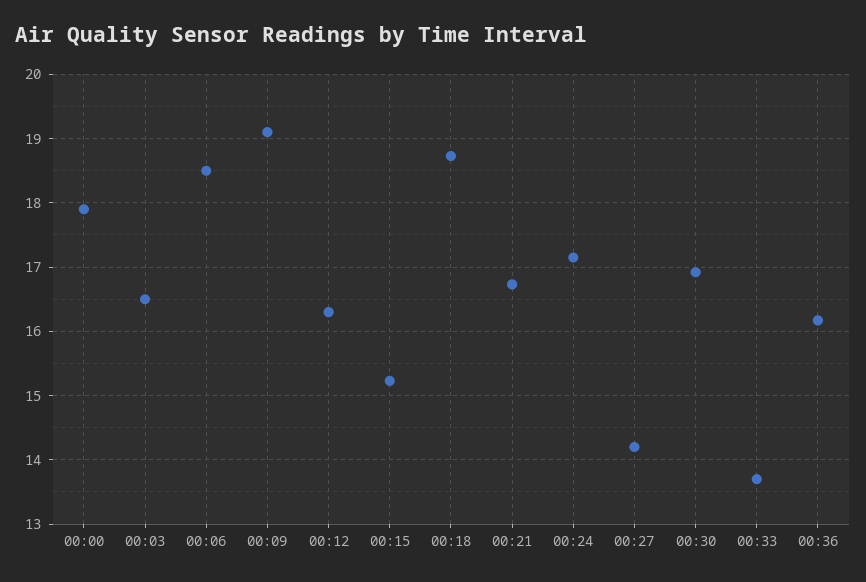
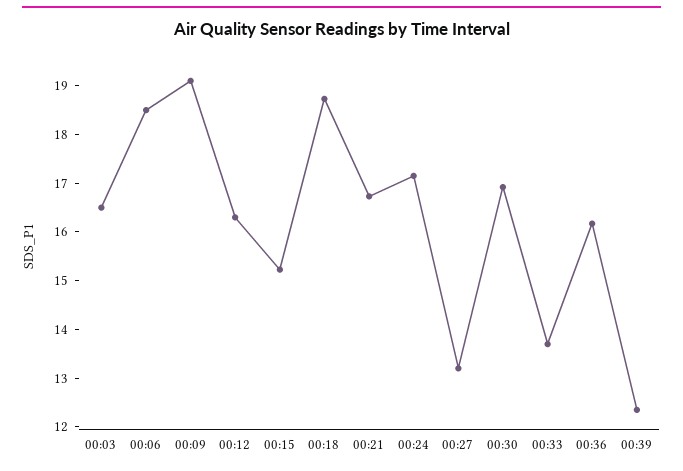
00:00: 17.9 -> none
00:27: 14.2 -> 13.2
00:39: none -> 12.4

